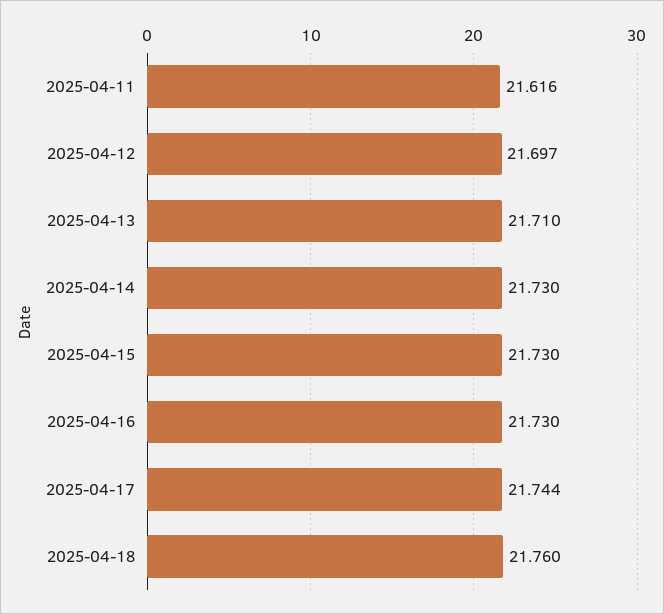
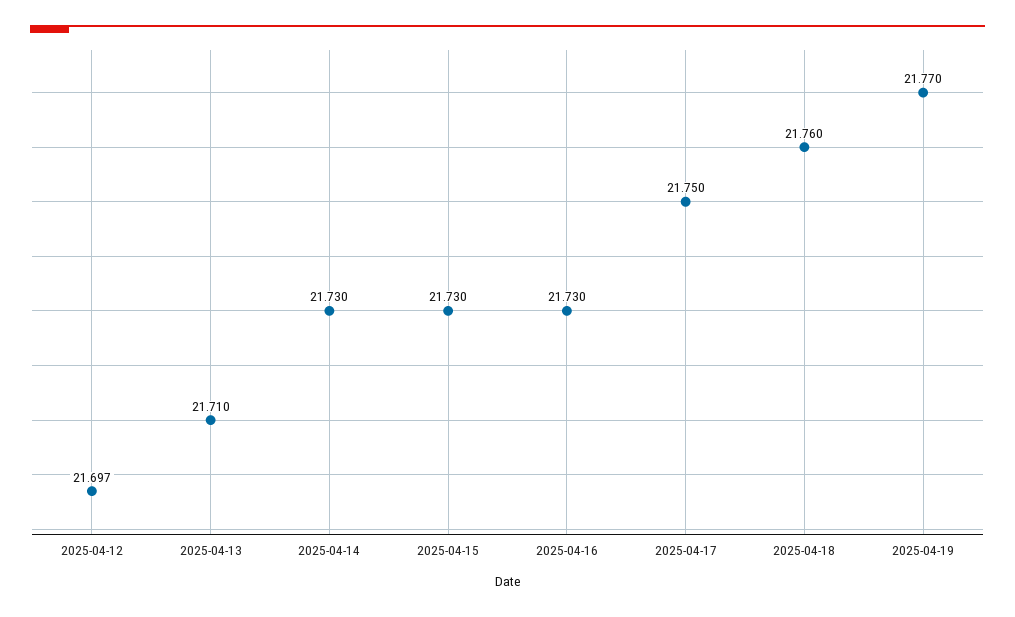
2025-04-11: 21.616 -> none
2025-04-17: 21.744 -> 21.75
2025-04-19: none -> 21.77

